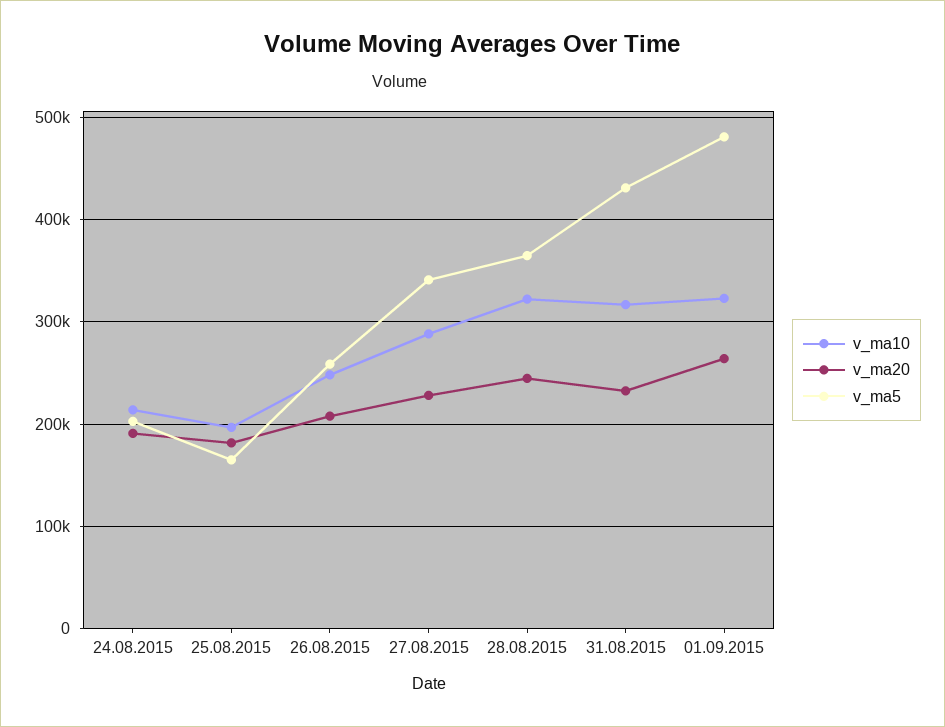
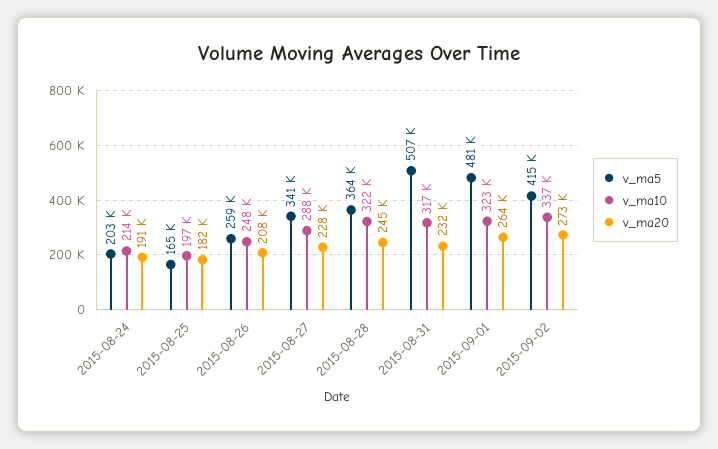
v_ma5, 31.08.2015: 430000 -> 507000
v_ma5, 2015-09-02: none -> 415000
v_ma10, 2015-09-02: none -> 337000
v_ma20, 2015-09-02: none -> 273000

